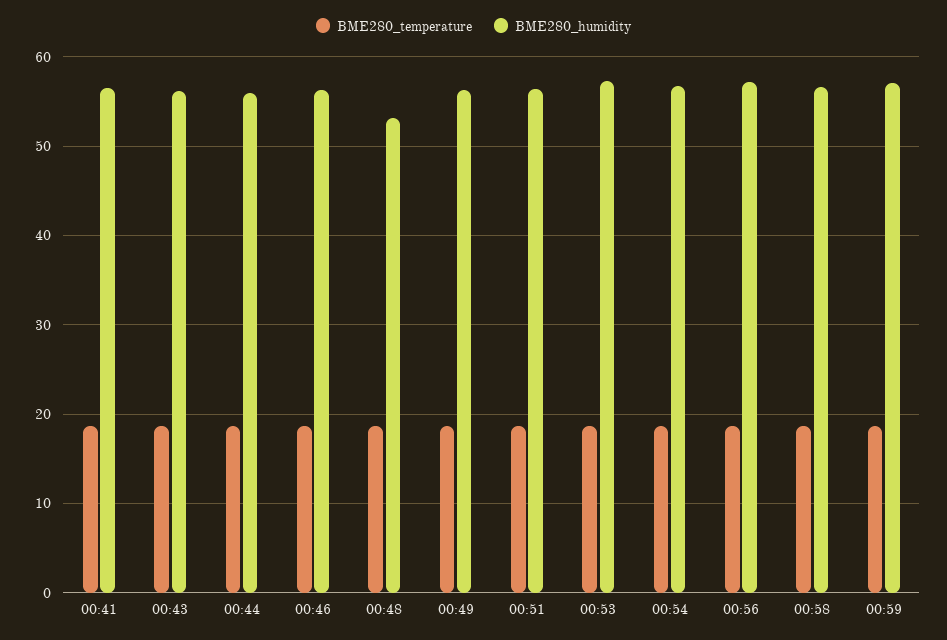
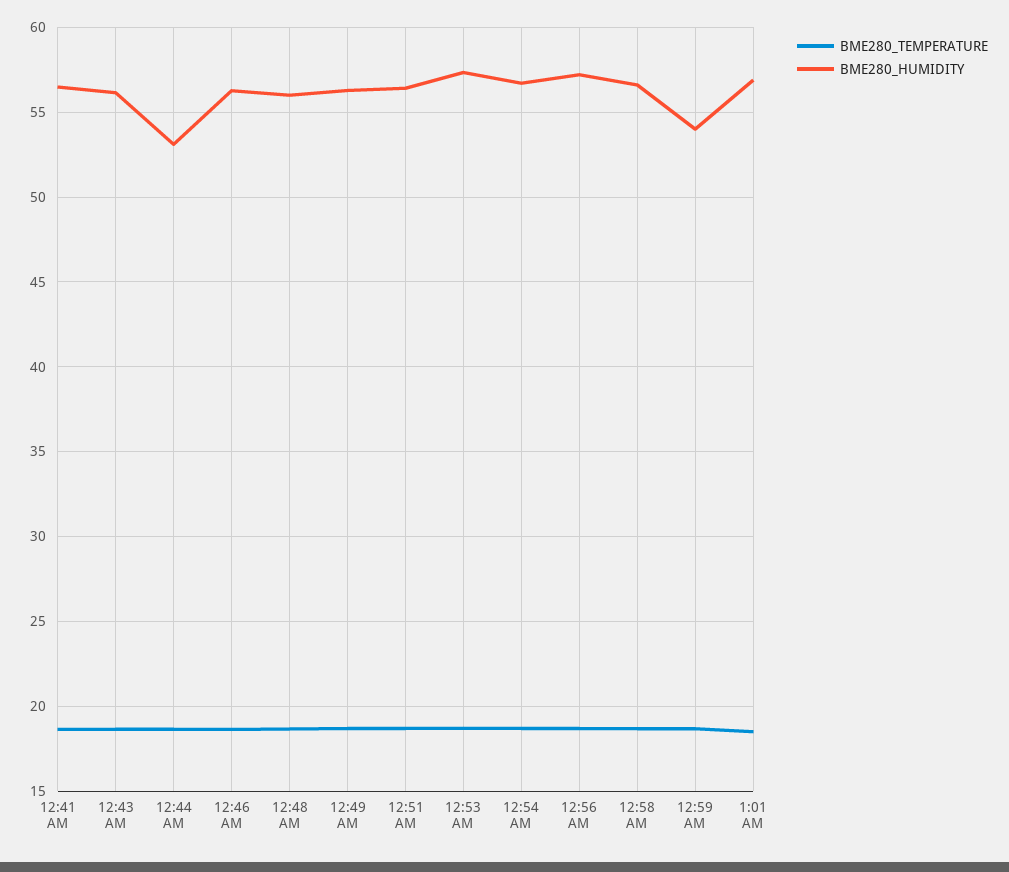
BME280_humidity, 00:44: 56 -> 53
BME280_humidity, 00:48: 53 -> 56
BME280_humidity, 00:59: 57 -> 54
BME280_temperature, 1:01 AM: none -> 18.5
BME280_humidity, 1:01 AM: none -> 57

